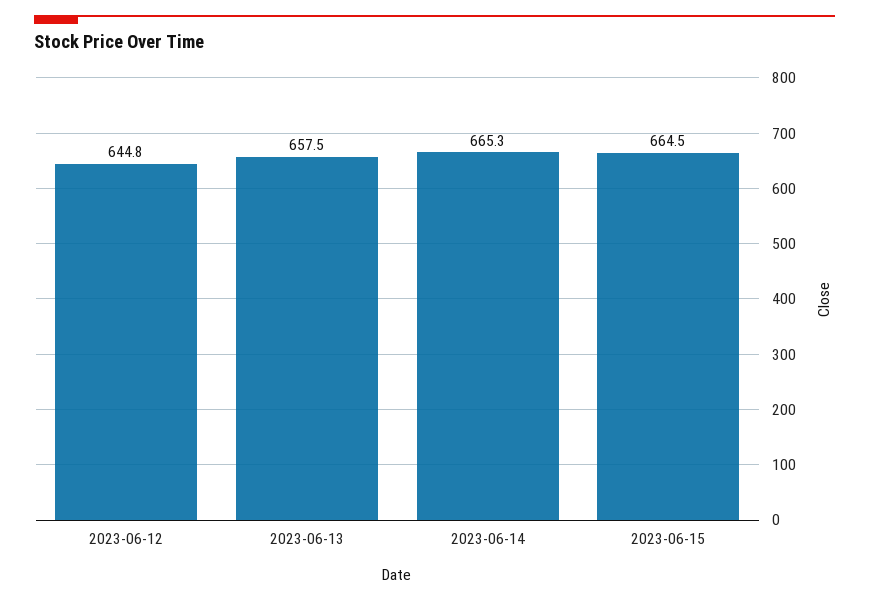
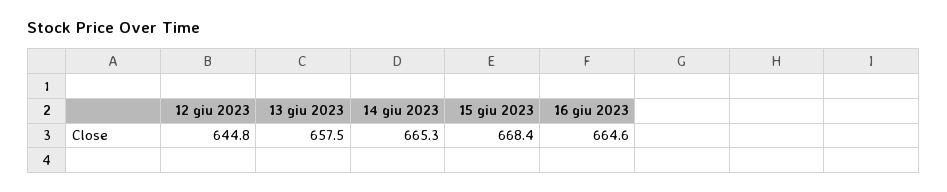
2023-06-15: 664.5 -> 668.4
16 giu 2023: none -> 664.6

